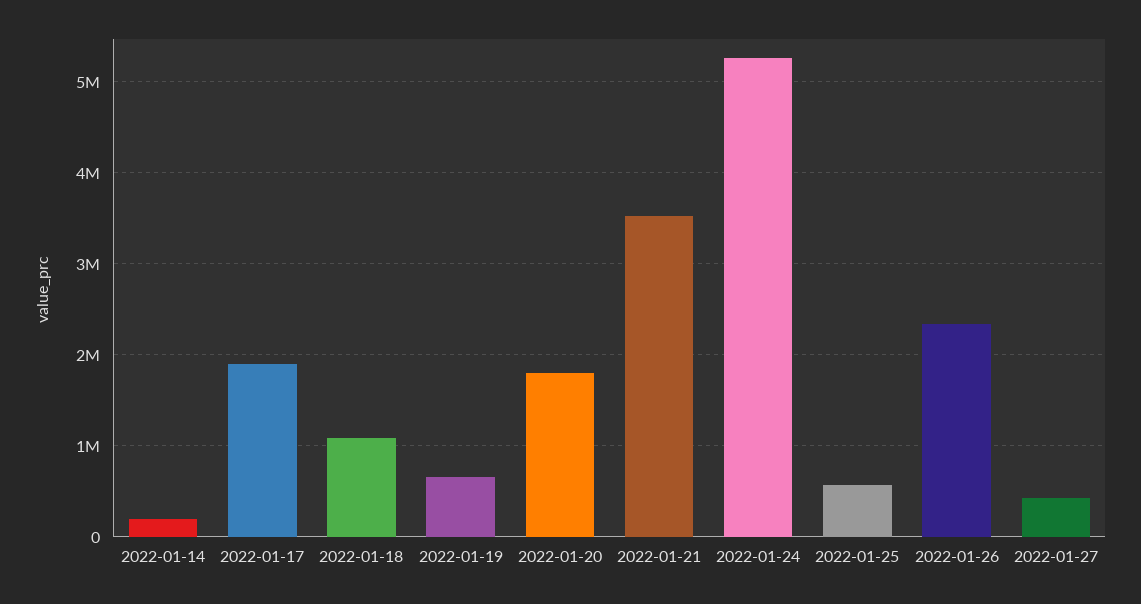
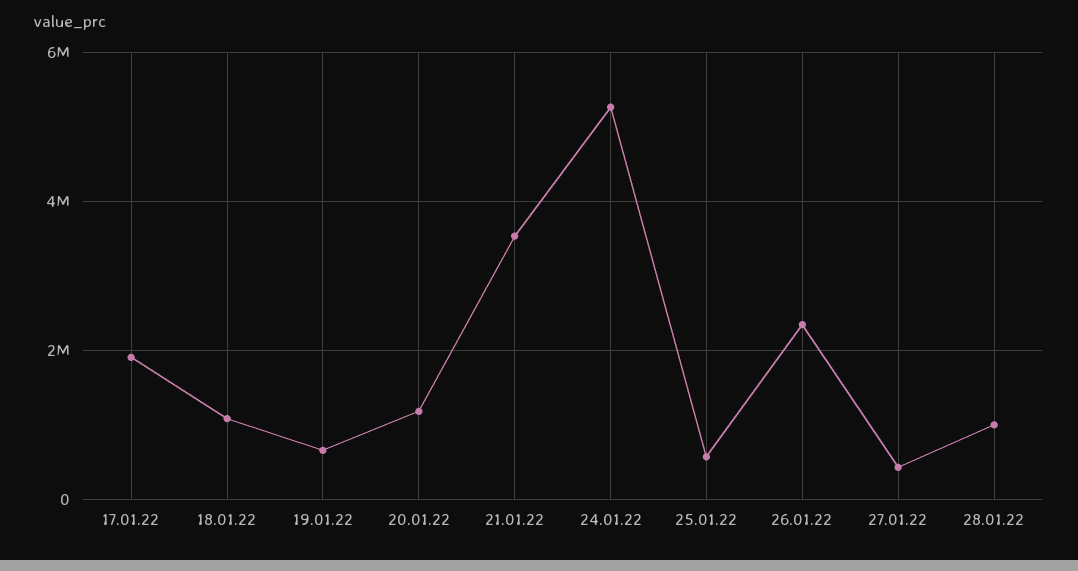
2022-01-14: 200000 -> none
2022-01-20: 1800000 -> 1200000
28.01.22: none -> 1000000

